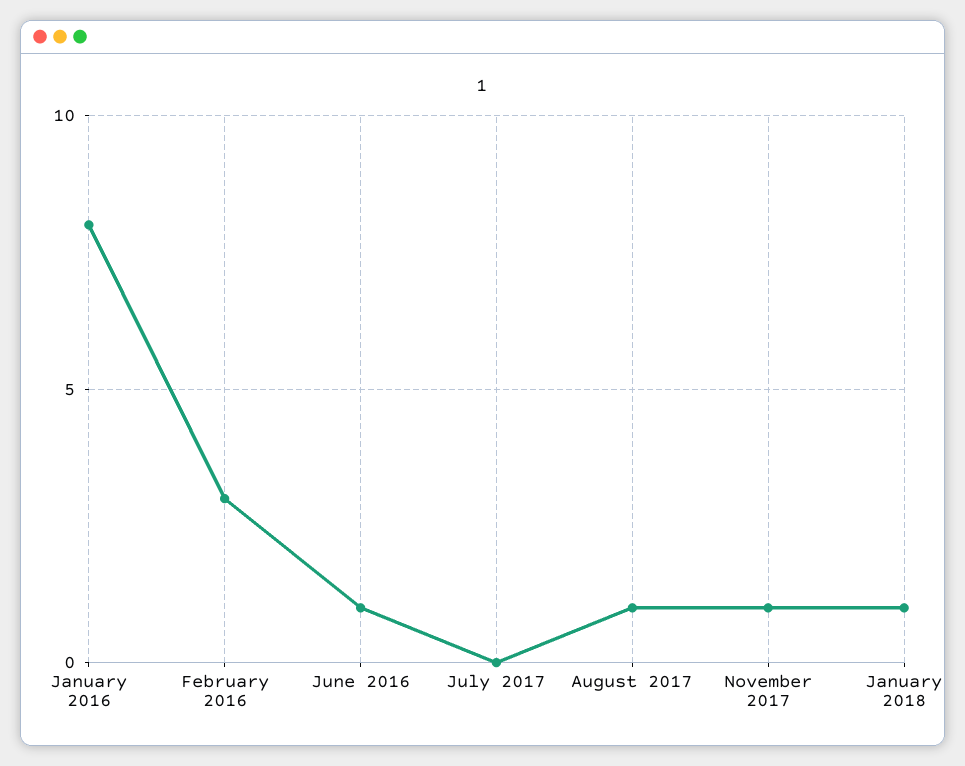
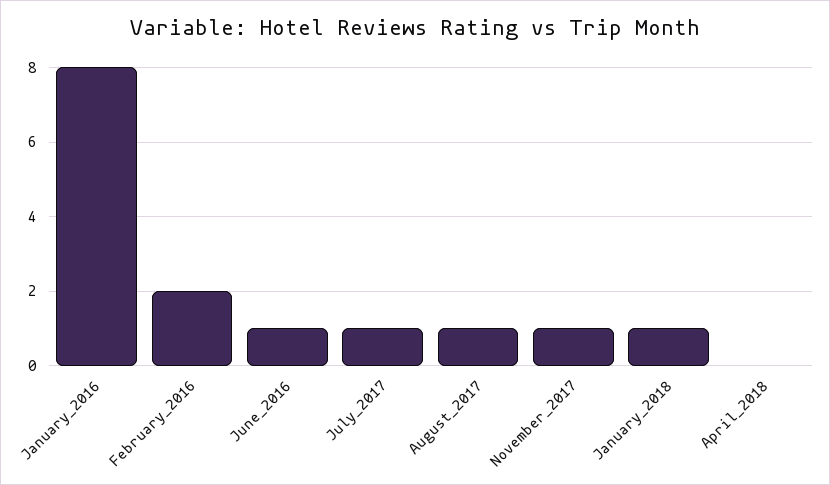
February 2016: 3 -> 2
July 2017: 0 -> 1
April_2018: none -> 0

